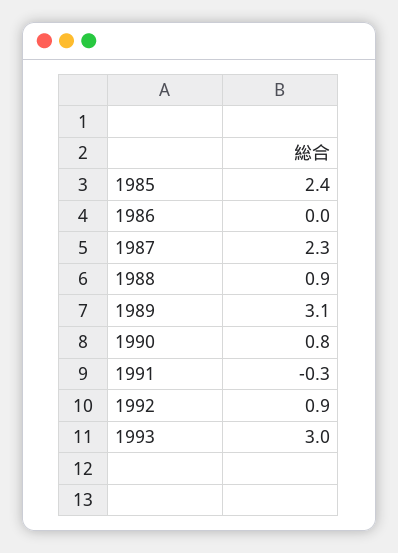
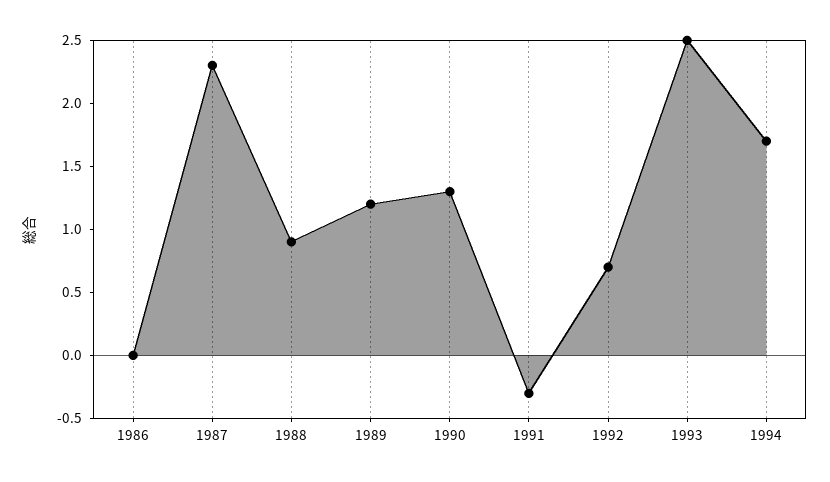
1985: 2.4 -> none
1989: 3.1 -> 1.2
1990: 0.8 -> 1.3
1992: 0.9 -> 0.7
1993: 3 -> 2.5
1994: none -> 1.7

